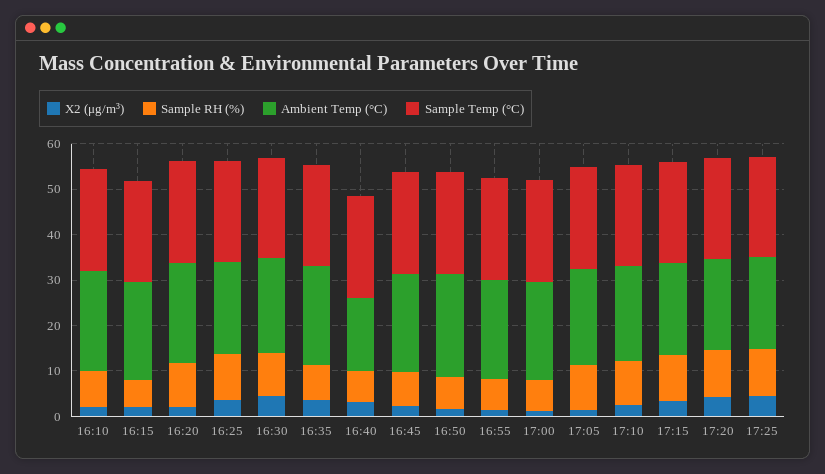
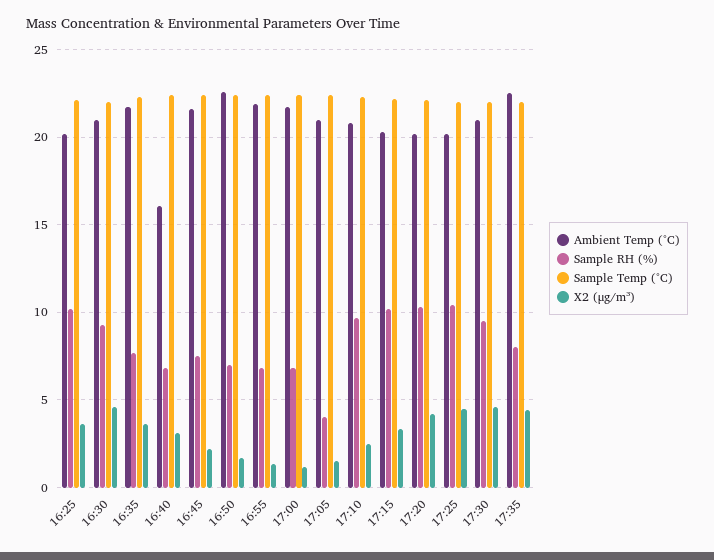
X2 (μg/m³), 16:10: 2 -> none
Sample RH (%), 16:10: 8 -> none
Ambient Temp (°C), 16:10: 22 -> none
Sample Temp (°C), 16:10: 22 -> none
X2 (μg/m³), 16:15: 2 -> none
Sample RH (%), 16:15: 6 -> none
Ambient Temp (°C), 16:15: 22 -> none
Sample Temp (°C), 16:15: 22 -> none
X2 (μg/m³), 16:20: 2 -> none
Sample RH (%), 16:20: 10 -> none
Ambient Temp (°C), 16:20: 22 -> none
Sample Temp (°C), 16:20: 22 -> none
Sample RH (%), 17:05: 10 -> 4
Ambient Temp (°C), 17:30: none -> 21
Sample RH (%), 17:30: none -> 9.5
Sample Temp (°C), 17:30: none -> 22
X2 (μg/m³), 17:30: none -> 4.5
Ambient Temp (°C), 17:35: none -> 22.5
Sample RH (%), 17:35: none -> 8
Sample Temp (°C), 17:35: none -> 22
X2 (μg/m³), 17:35: none -> 4.5

